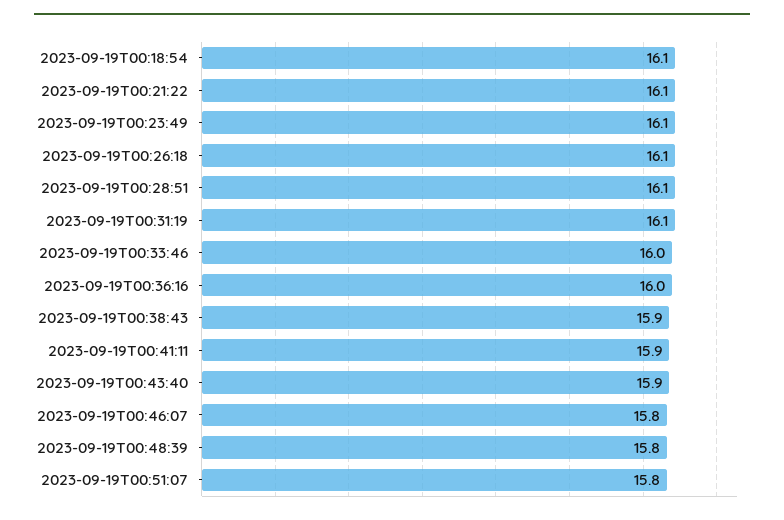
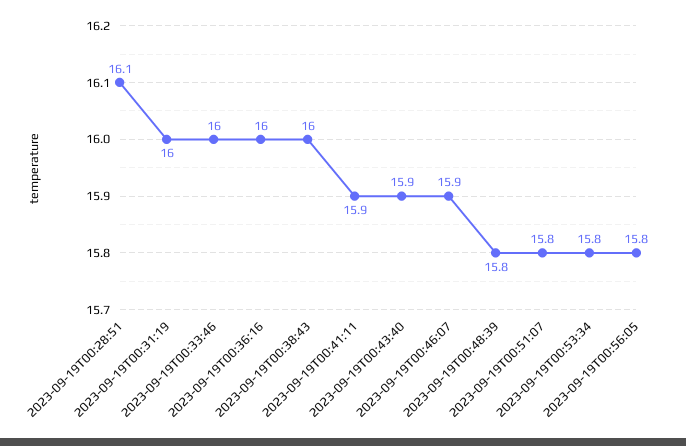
2023-09-19T00:18:54: 16.1 -> none
2023-09-19T00:21:22: 16.1 -> none
2023-09-19T00:23:49: 16.1 -> none
2023-09-19T00:26:18: 16.1 -> none
2023-09-19T00:31:19: 16.1 -> 16
2023-09-19T00:38:43: 15.9 -> 16
2023-09-19T00:46:07: 15.8 -> 15.9
2023-09-19T00:53:34: none -> 15.8
2023-09-19T00:56:05: none -> 15.8

